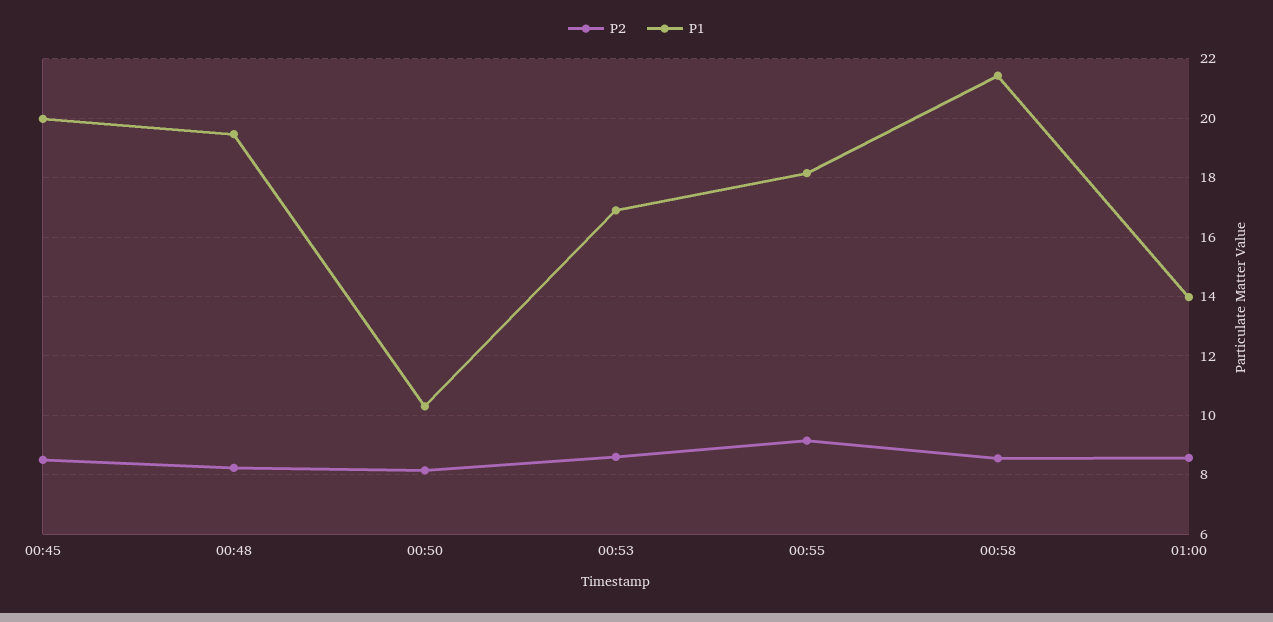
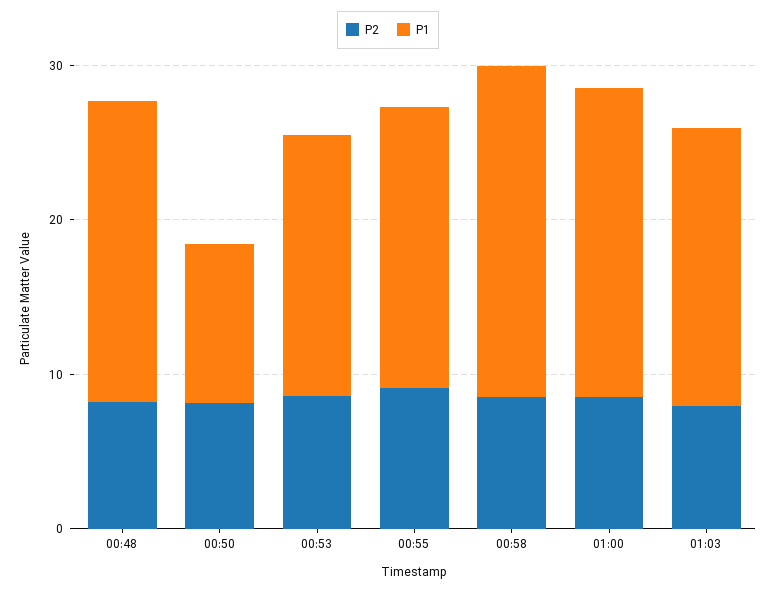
P2, 00:45: 8.5 -> none
P1, 00:45: 20 -> none
P1, 01:00: 14 -> 20
P2, 01:03: none -> 8
P1, 01:03: none -> 18

